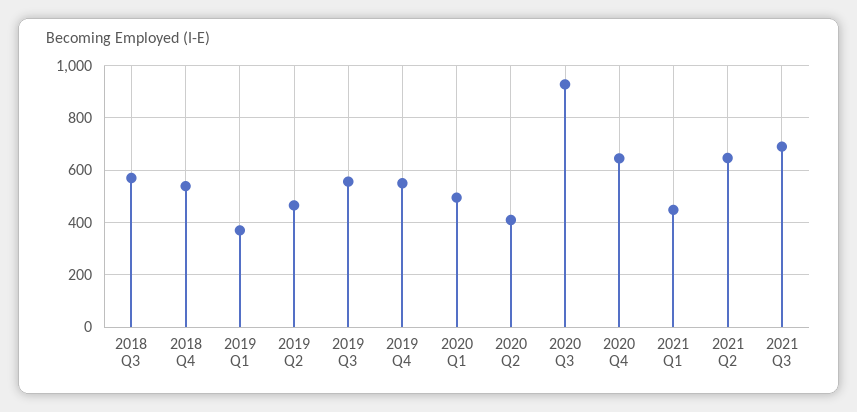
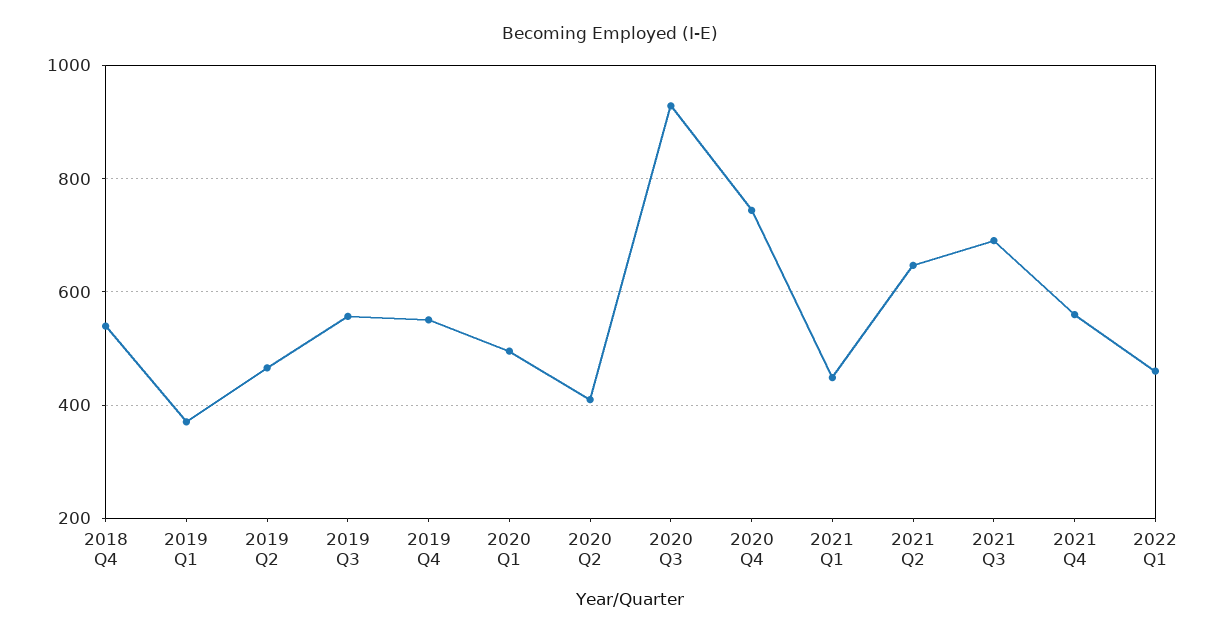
2018 Q3: 575 -> none
2020 Q4: 650 -> 740
2021 Q4: none -> 560
2022 Q1: none -> 460

